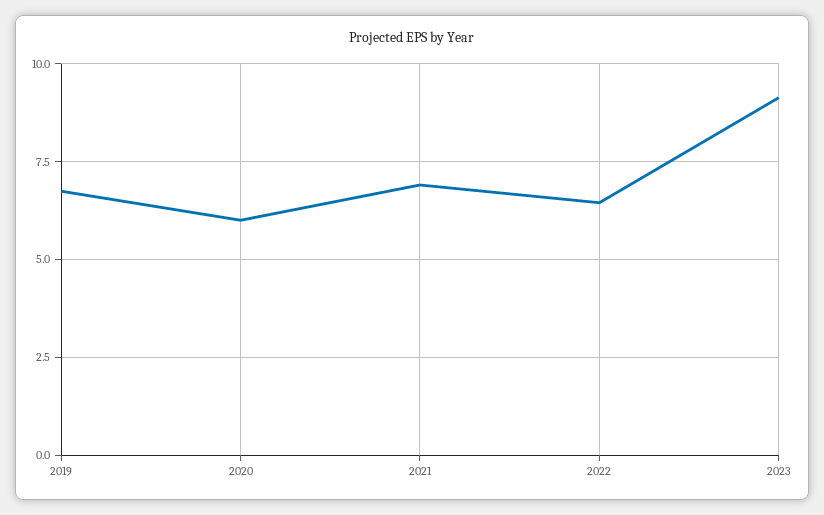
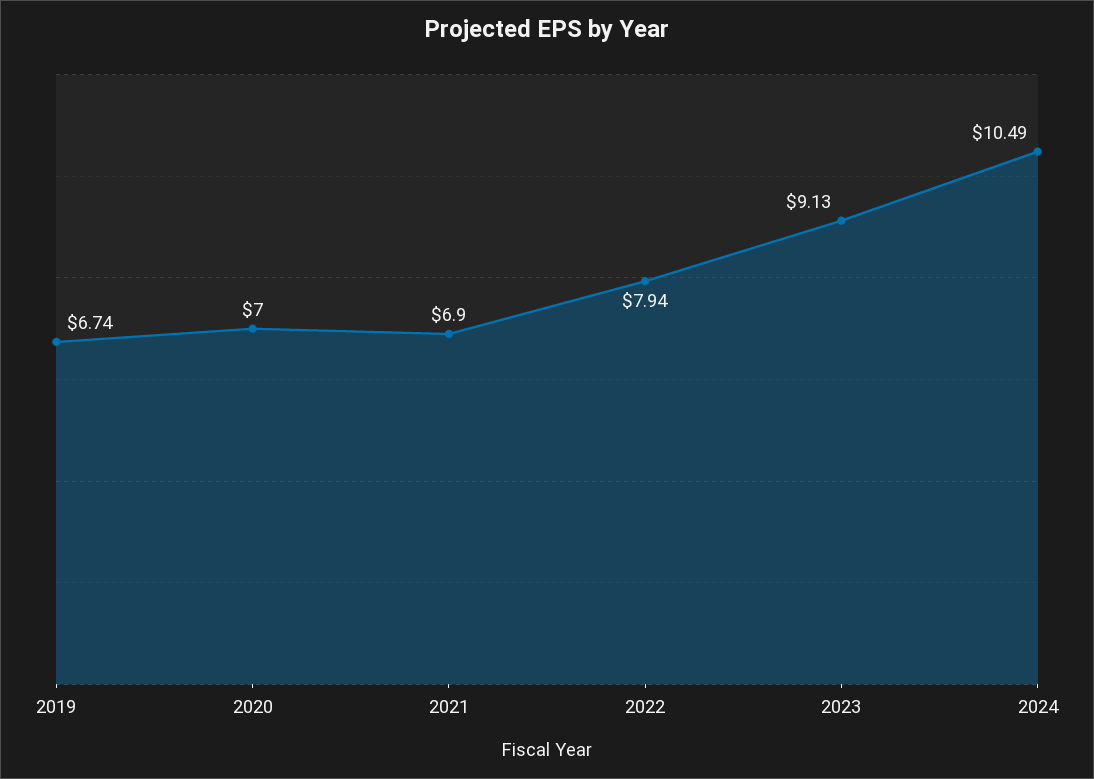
2020: 6 -> 7
2022: 6.5 -> 7.94
2024: none -> 10.49

